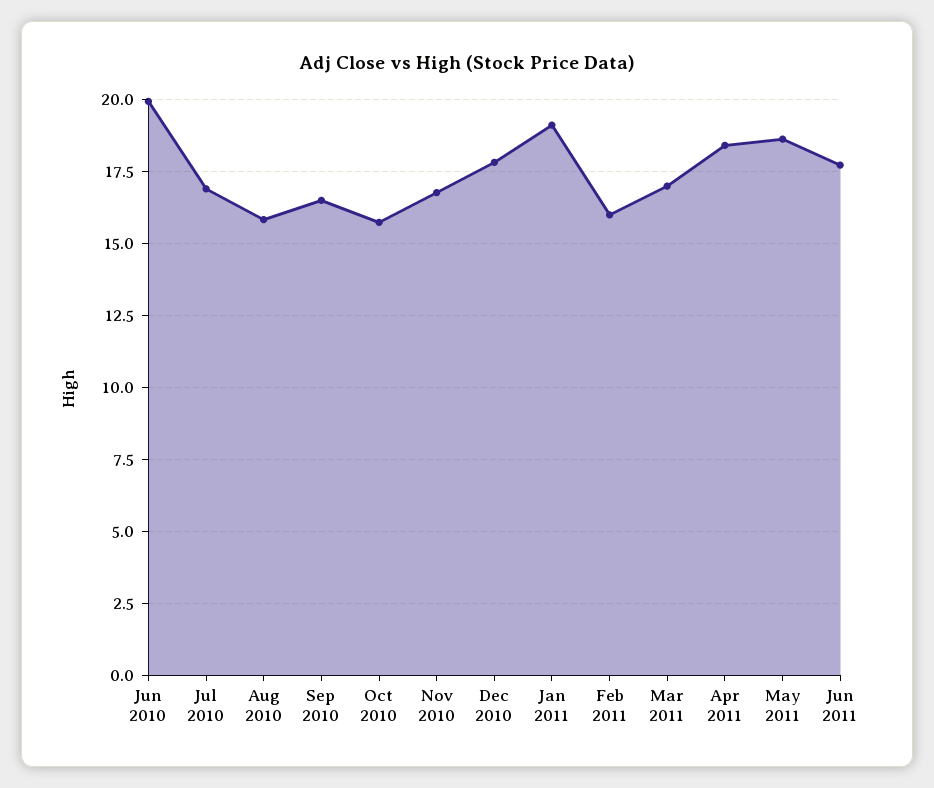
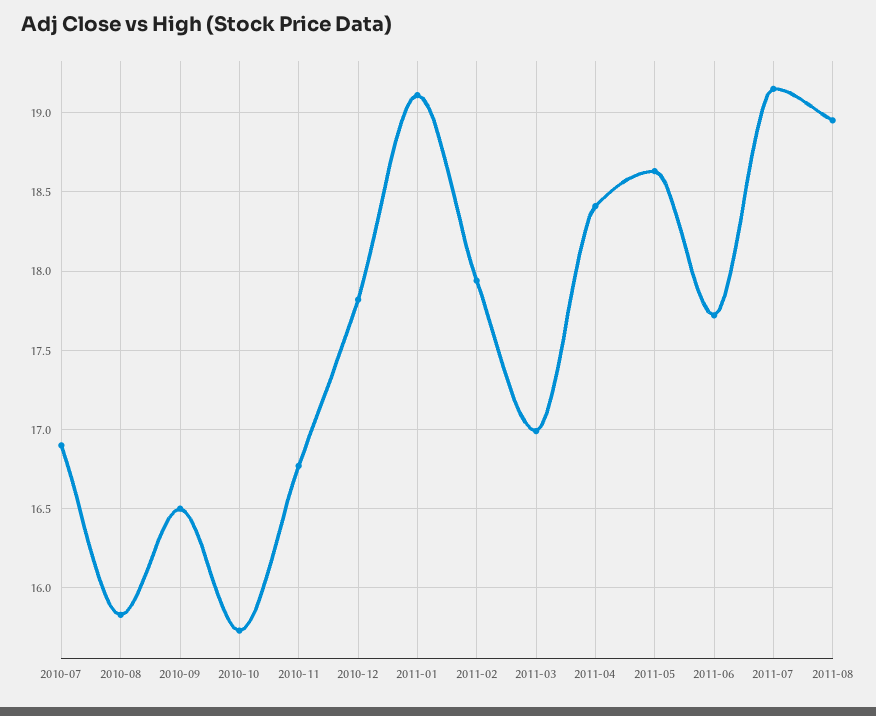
Jun 2010: 20 -> none
Feb 2011: 16 -> 17.95
2011-07: none -> 19.15
2011-08: none -> 18.95

